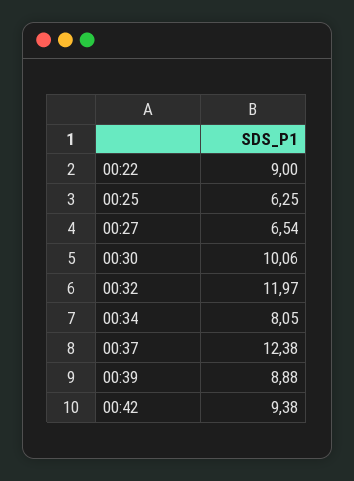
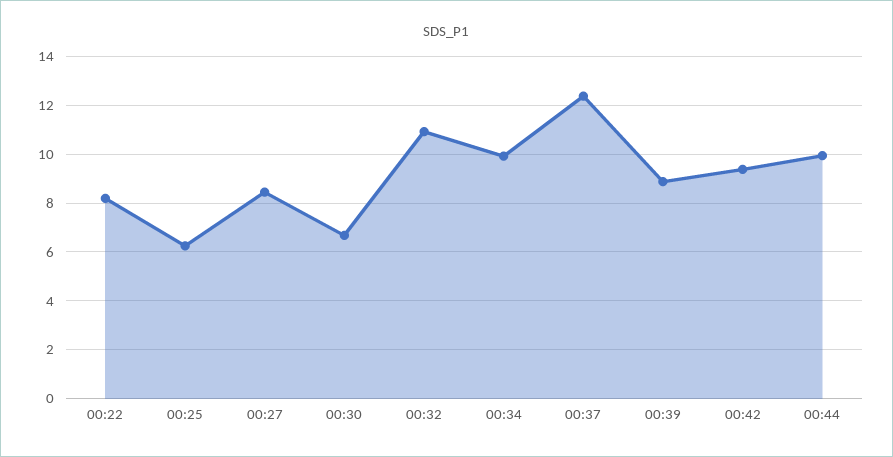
00:22: 9 -> 8.25
00:27: 6.54 -> 8.5
00:30: 10.06 -> 6.75
00:32: 11.97 -> 11
00:34: 8.05 -> 10
00:44: none -> 10

